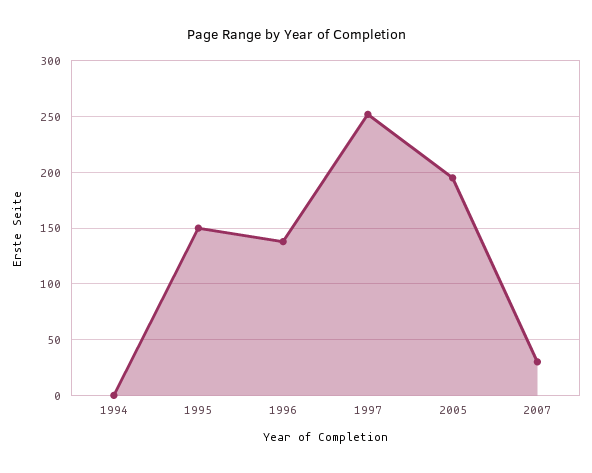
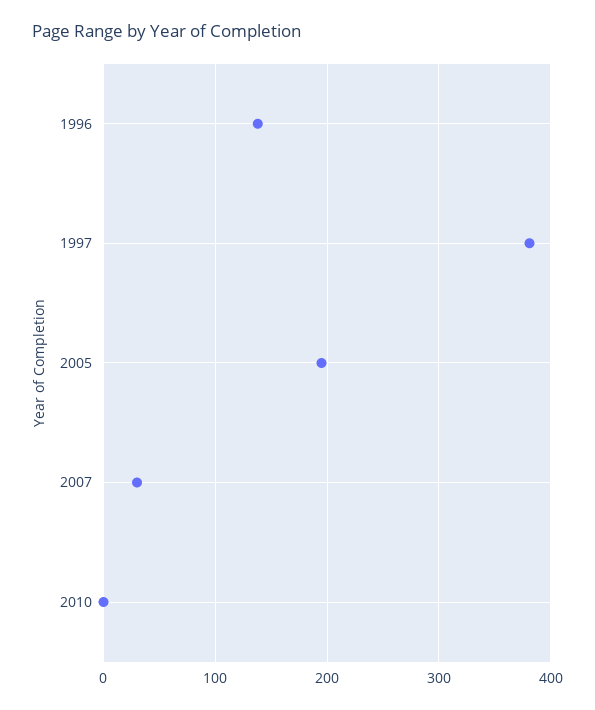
1994: 0 -> none
1995: 150 -> none
1997: 250 -> 380
2010: none -> 0

